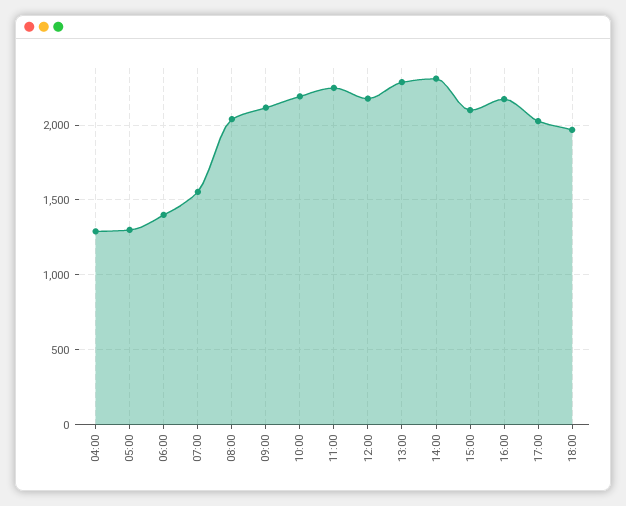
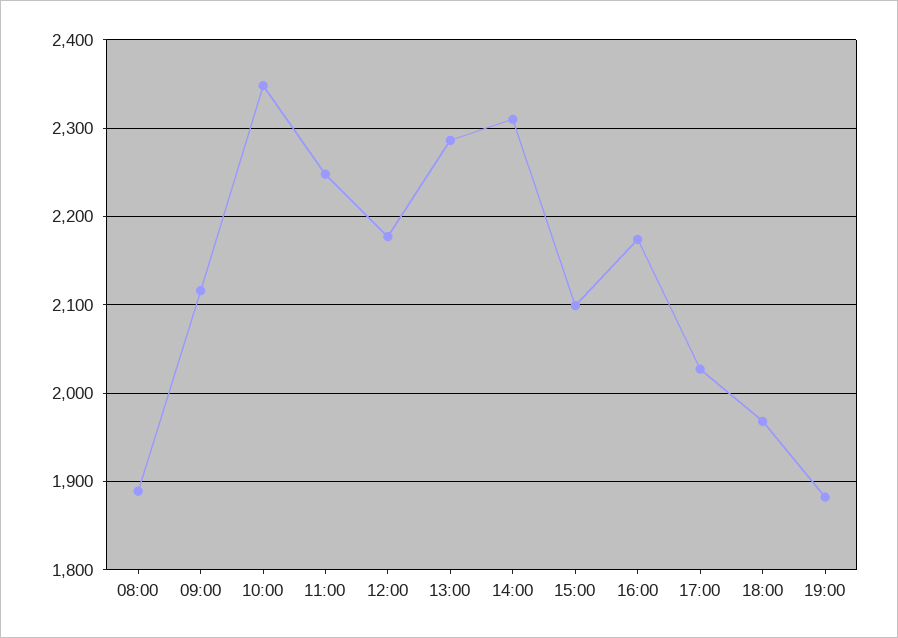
04:00: 1300 -> none
05:00: 1300 -> none
06:00: 1400 -> none
07:00: 1550 -> none
08:00: 2050 -> 1890
10:00: 2200 -> 2350
19:00: none -> 1880

